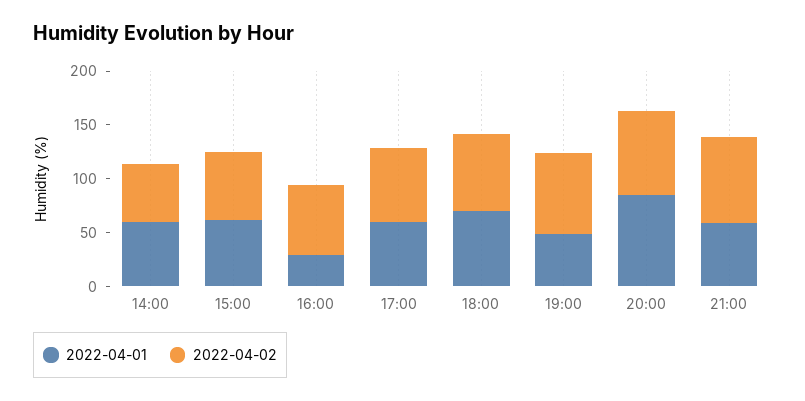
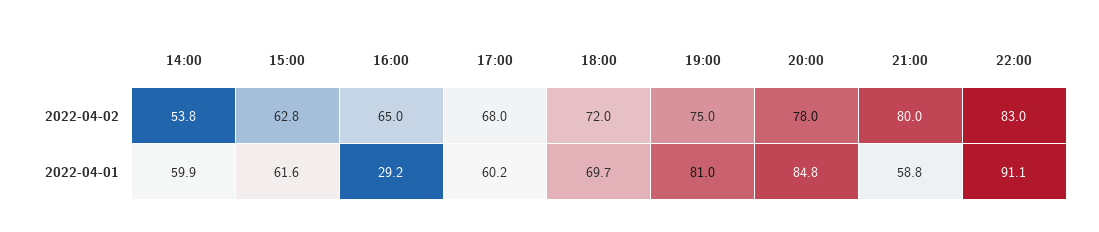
2022-04-01, 19:00: 50 -> 81
2022-04-02, 22:00: none -> 83
2022-04-01, 22:00: none -> 91.1

